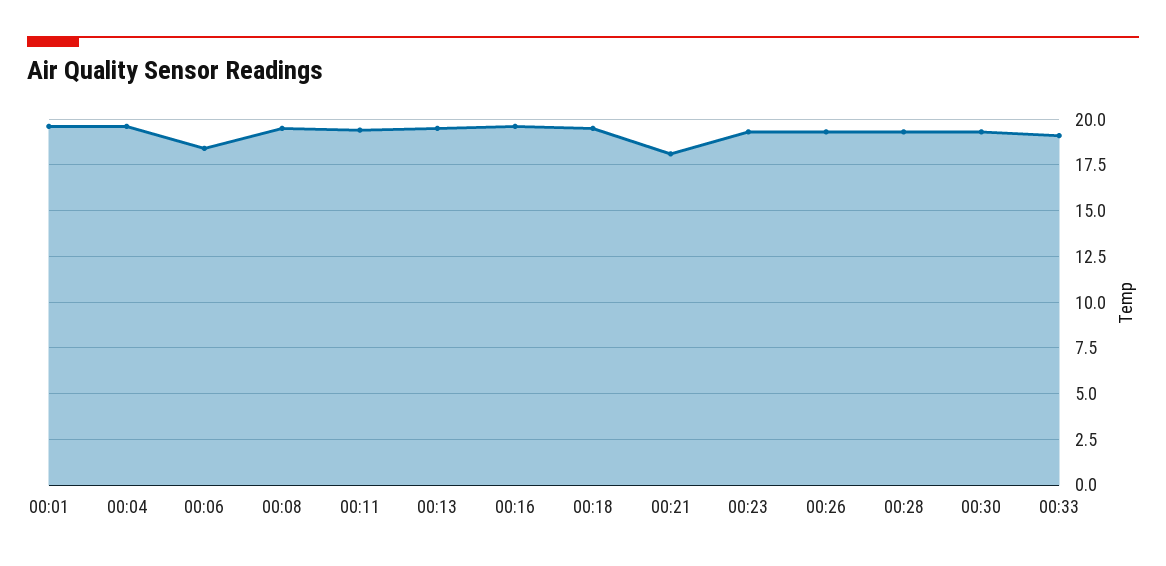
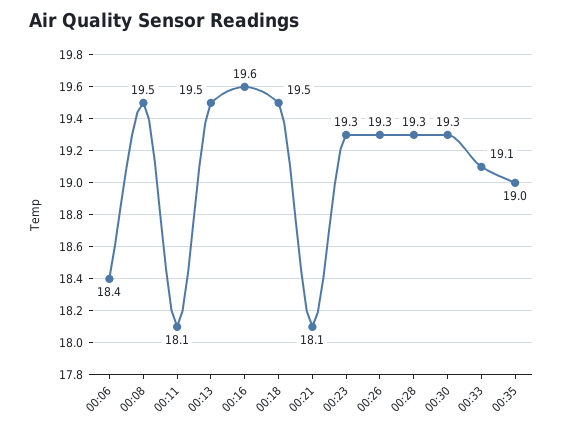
00:01: 19.5 -> none
00:04: 19.5 -> none
00:11: 19.5 -> 18.1
00:35: none -> 19

